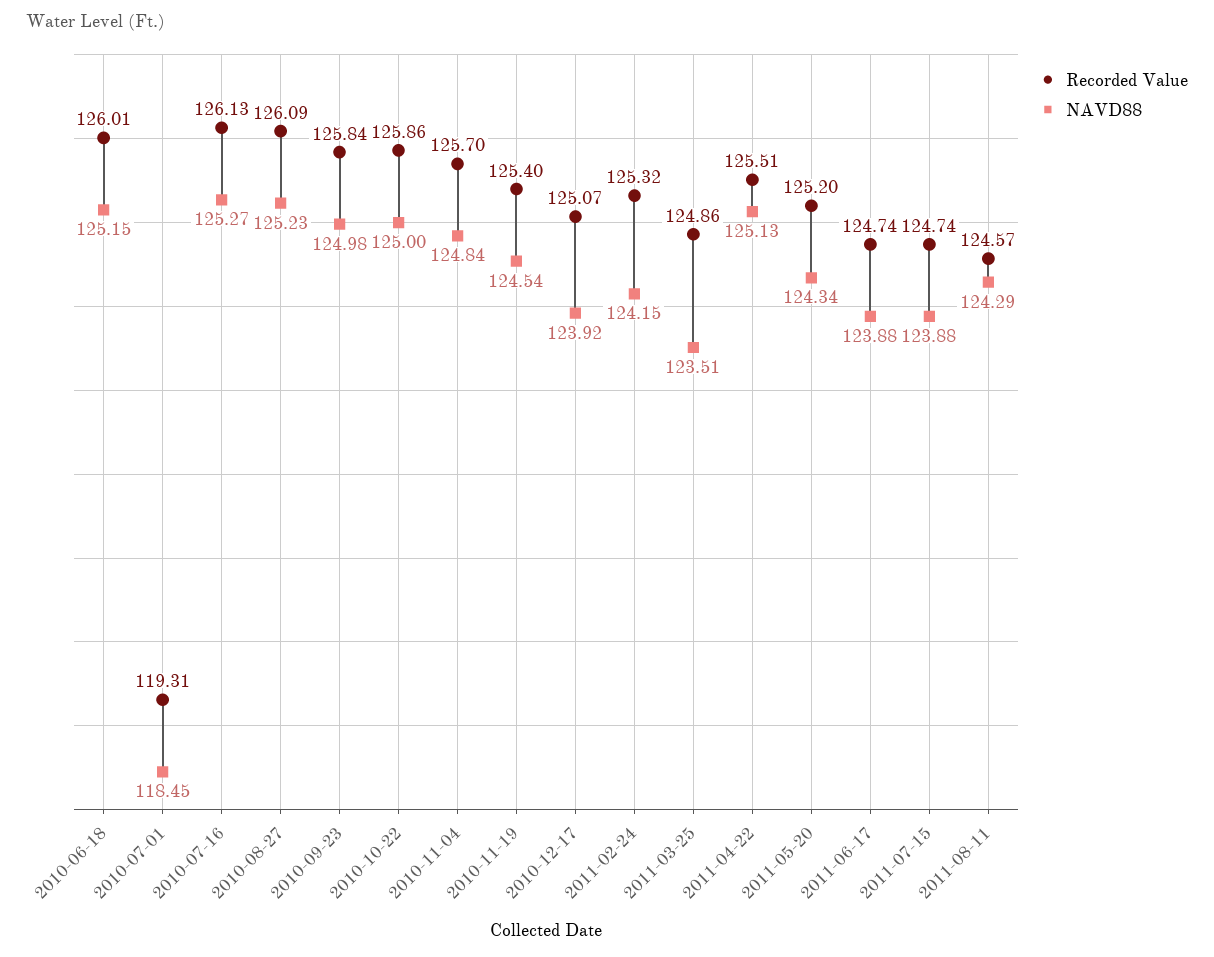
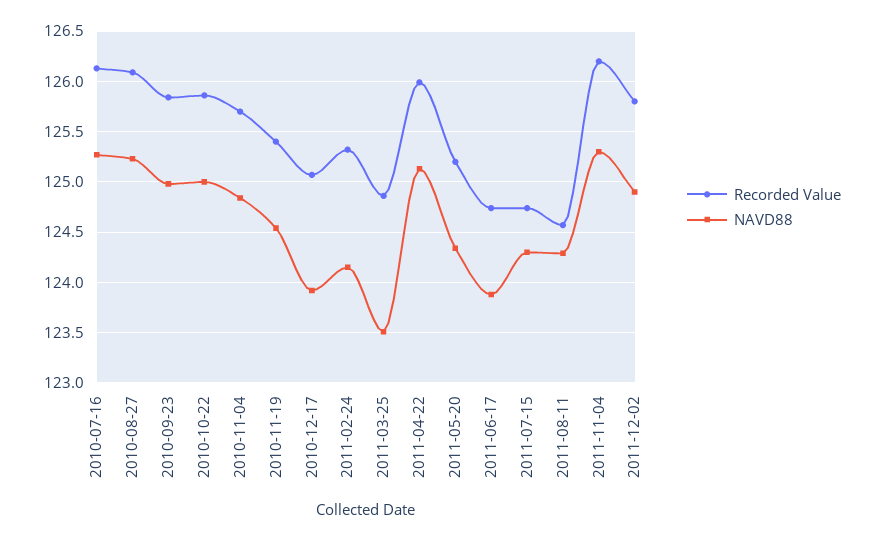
Recorded Value, 2010-06-18: 126.01 -> none
NAVD88, 2010-06-18: 125.15 -> none
Recorded Value, 2010-07-01: 119.31 -> none
NAVD88, 2010-07-01: 118.45 -> none
Recorded Value, 2011-04-22: 125.51 -> 126
NAVD88, 2011-07-15: 123.88 -> 124.3
Recorded Value, 2011-11-04: none -> 126.2
NAVD88, 2011-11-04: none -> 125.3
Recorded Value, 2011-12-02: none -> 125.8
NAVD88, 2011-12-02: none -> 124.9

